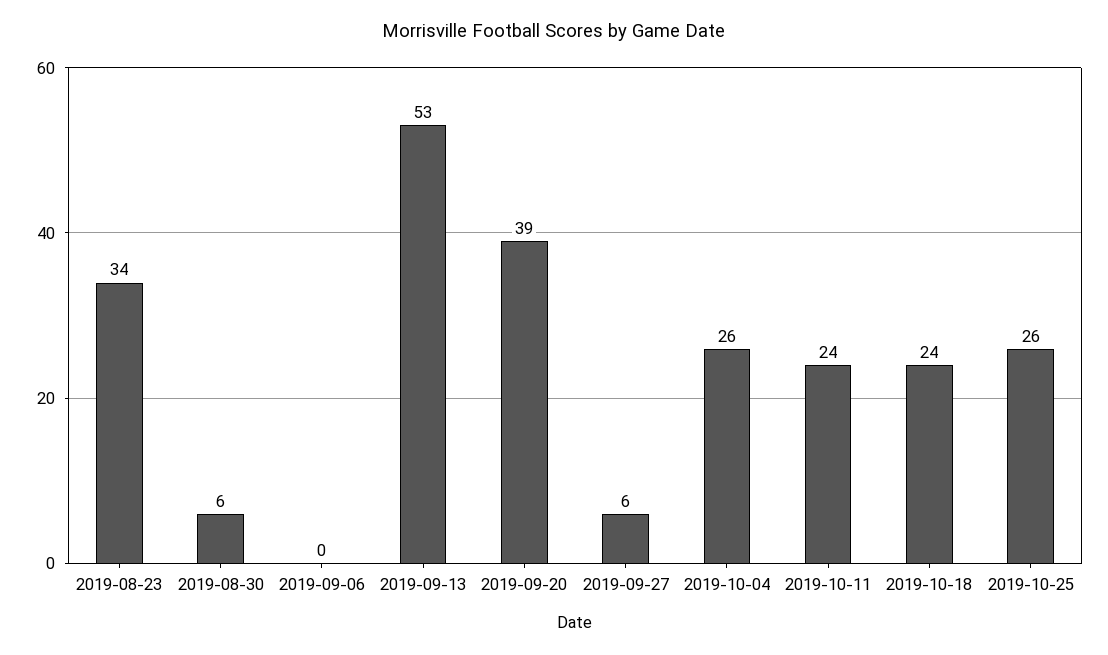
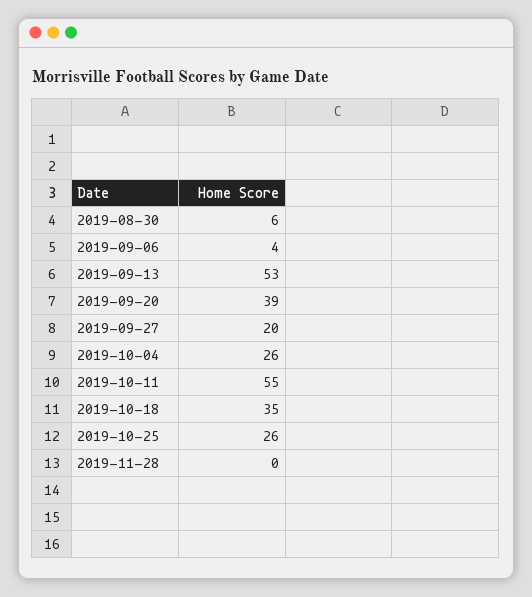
2019-08-23: 34 -> none
2019-09-06: 0 -> 4
2019-09-27: 6 -> 20
2019-10-11: 24 -> 55
2019-10-18: 24 -> 35
2019-11-28: none -> 0

